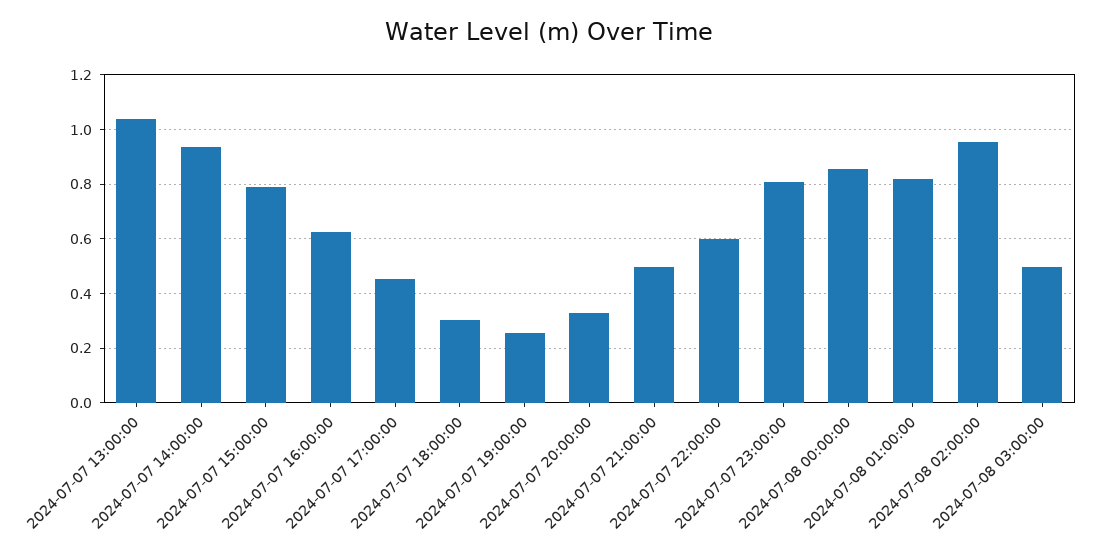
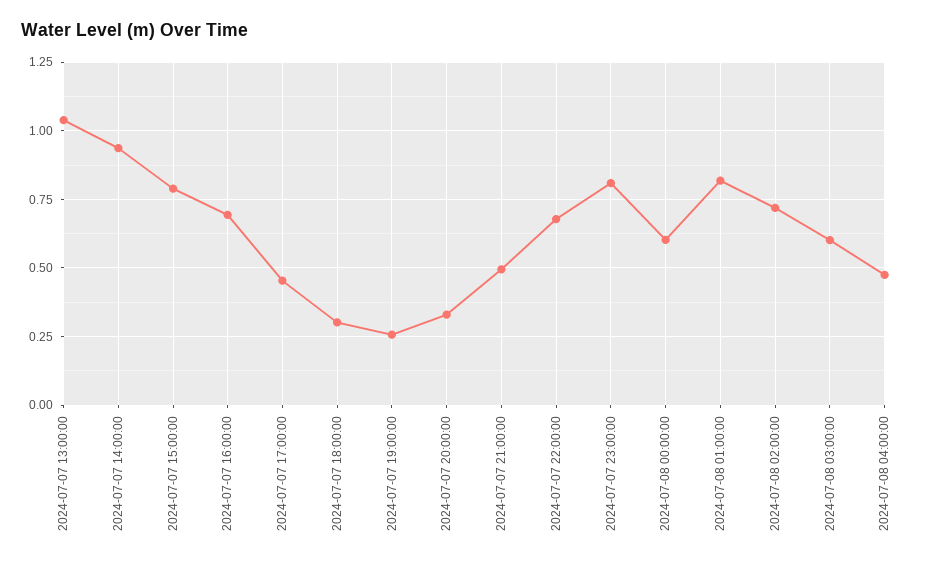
2024-07-07 16:00:00: 0.625 -> 0.7
2024-07-07 22:00:00: 0.6 -> 0.675
2024-07-08 00:00:00: 0.85 -> 0.6
2024-07-08 02:00:00: 0.95 -> 0.725
2024-07-08 03:00:00: 0.5 -> 0.6
2024-07-08 04:00:00: none -> 0.475

